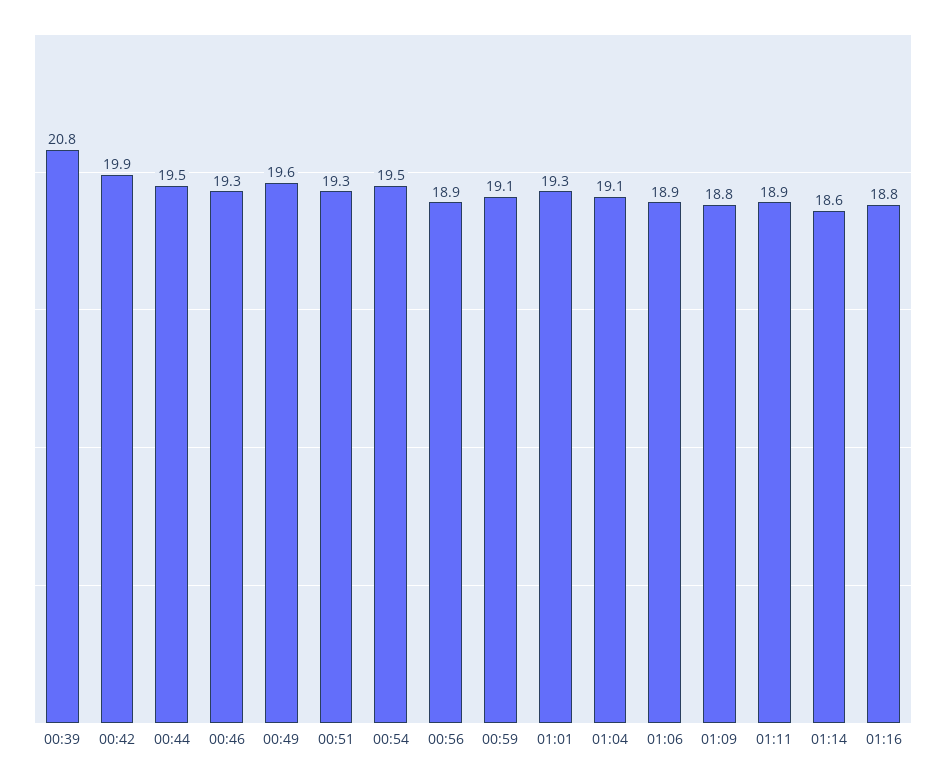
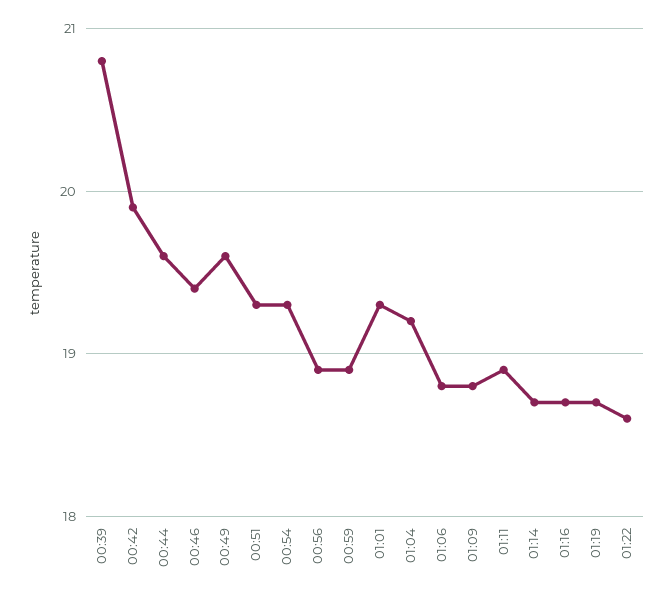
00:44: 19.5 -> 19.6
00:46: 19.3 -> 19.4
00:54: 19.5 -> 19.3
00:59: 19.1 -> 18.9
01:04: 19.1 -> 19.2
01:06: 18.9 -> 18.8
01:14: 18.6 -> 18.7
01:16: 18.8 -> 18.7
01:19: none -> 18.7
01:22: none -> 18.6

